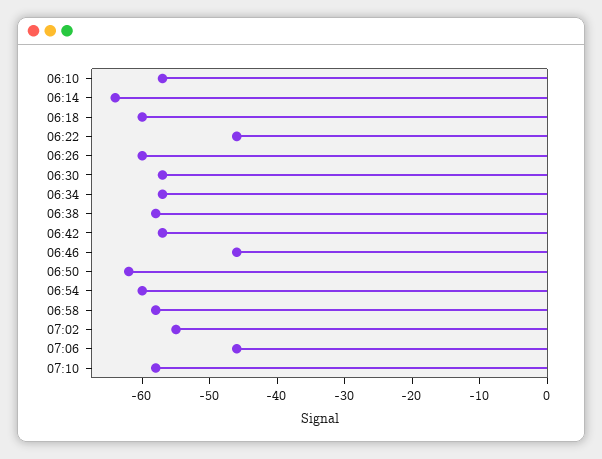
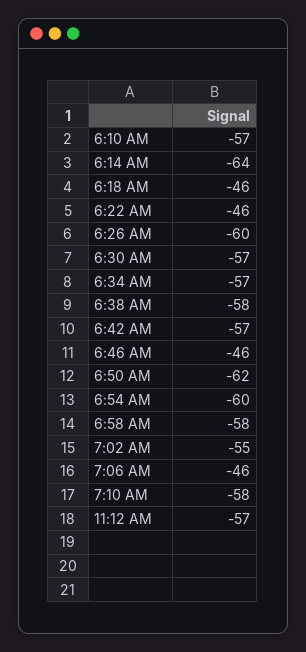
06:18: -60 -> -46
11:12 AM: none -> -57

